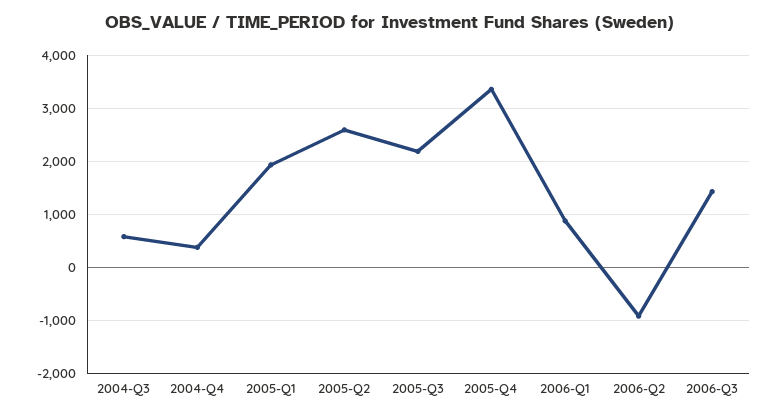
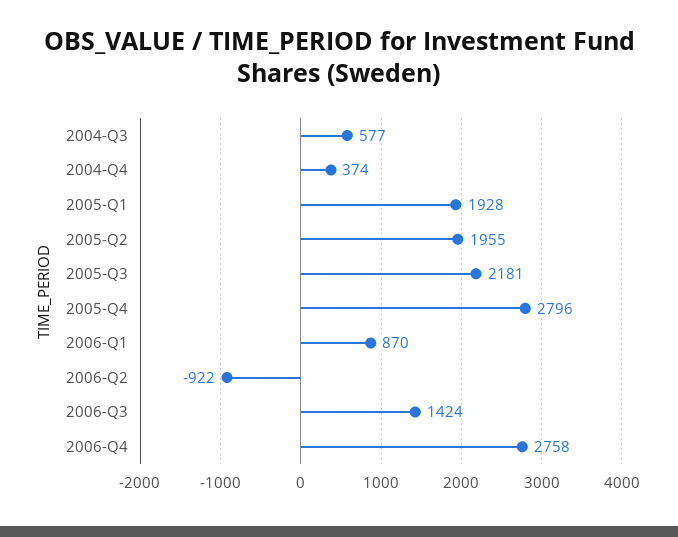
2005-Q2: 2600 -> 1955
2005-Q4: 3400 -> 2796
2006-Q4: none -> 2758

